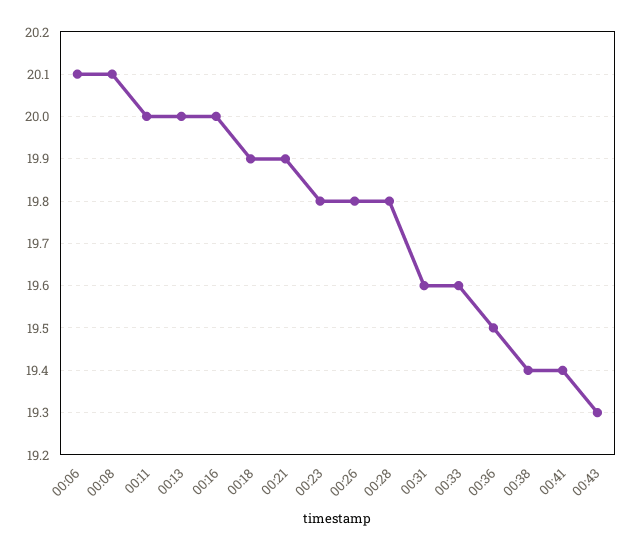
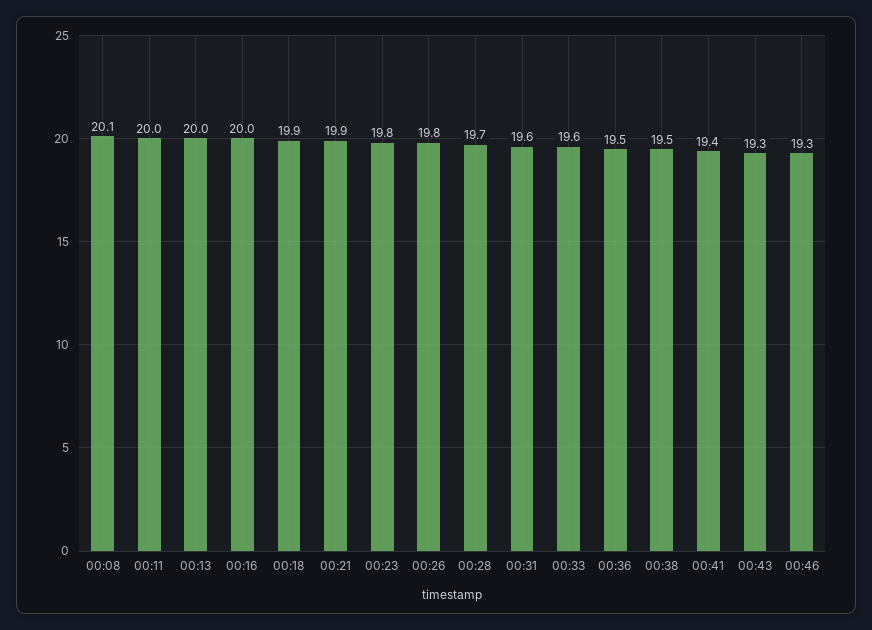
00:06: 20.1 -> none
00:28: 19.8 -> 19.7
00:38: 19.4 -> 19.5
00:46: none -> 19.3

